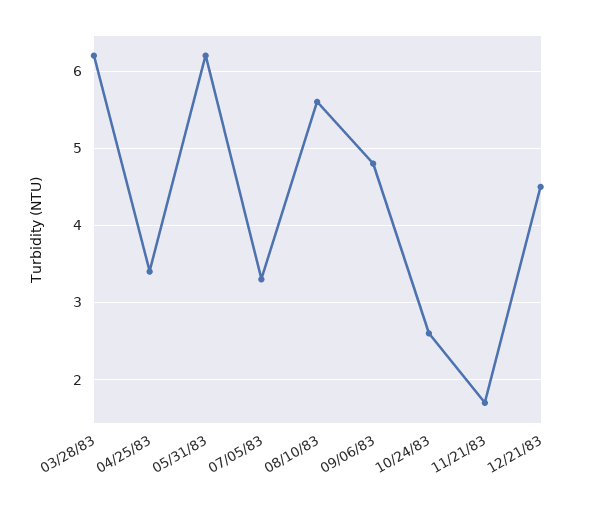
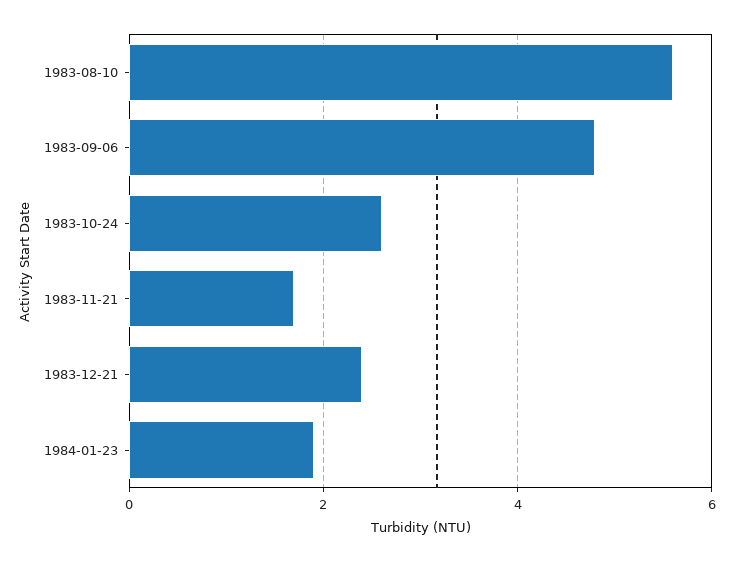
03/28/83: 6.2 -> none
04/25/83: 3.4 -> none
05/31/83: 6.2 -> none
07/05/83: 3.3 -> none
12/21/83: 4.5 -> 2.5
1984-01-23: none -> 2

